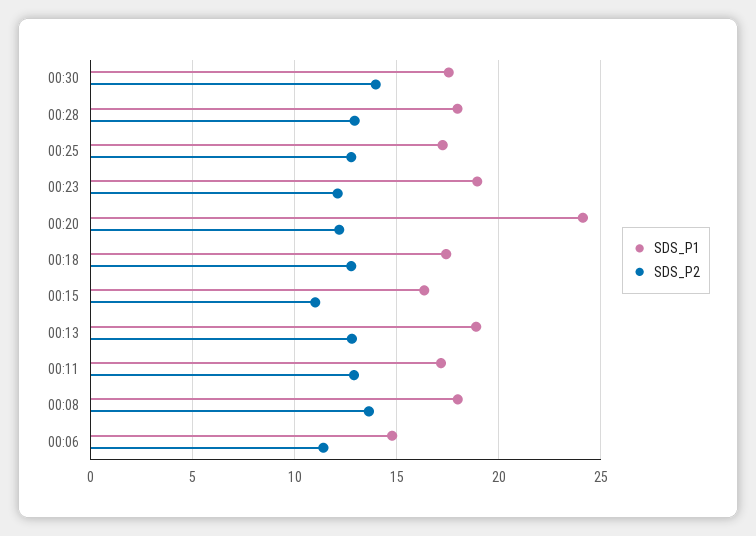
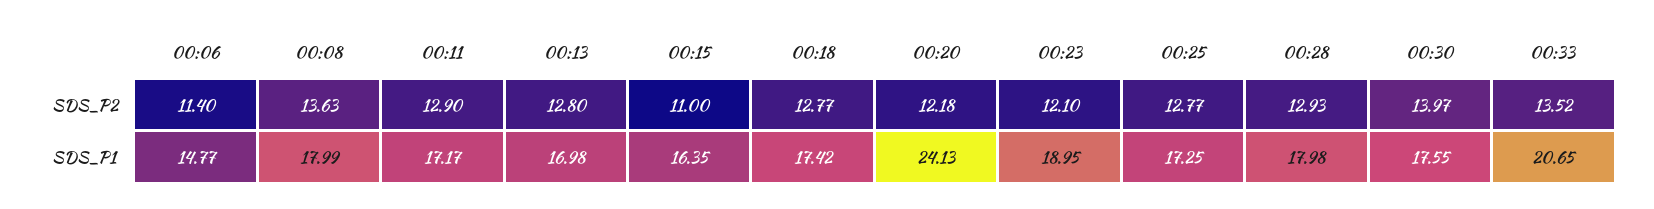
SDS_P1, 00:13: 19 -> 16.98
SDS_P2, 00:33: none -> 13.52
SDS_P1, 00:33: none -> 20.65

